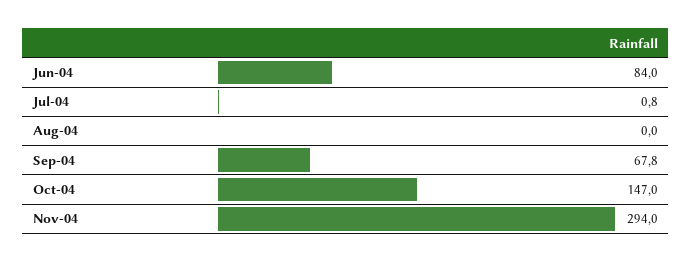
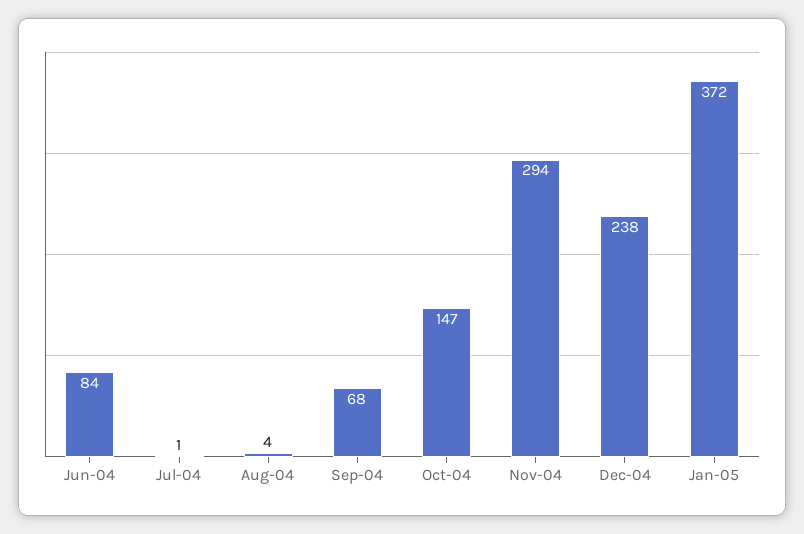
Aug-04: 0 -> 4
Dec-04: none -> 238
Jan-05: none -> 372

